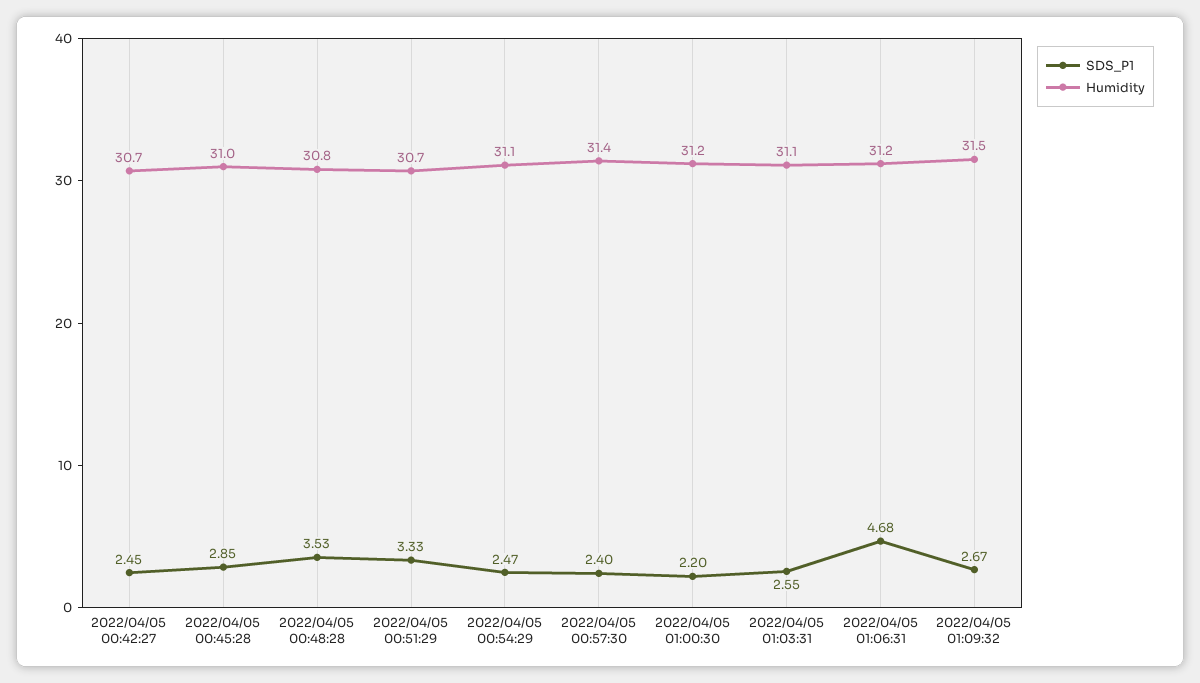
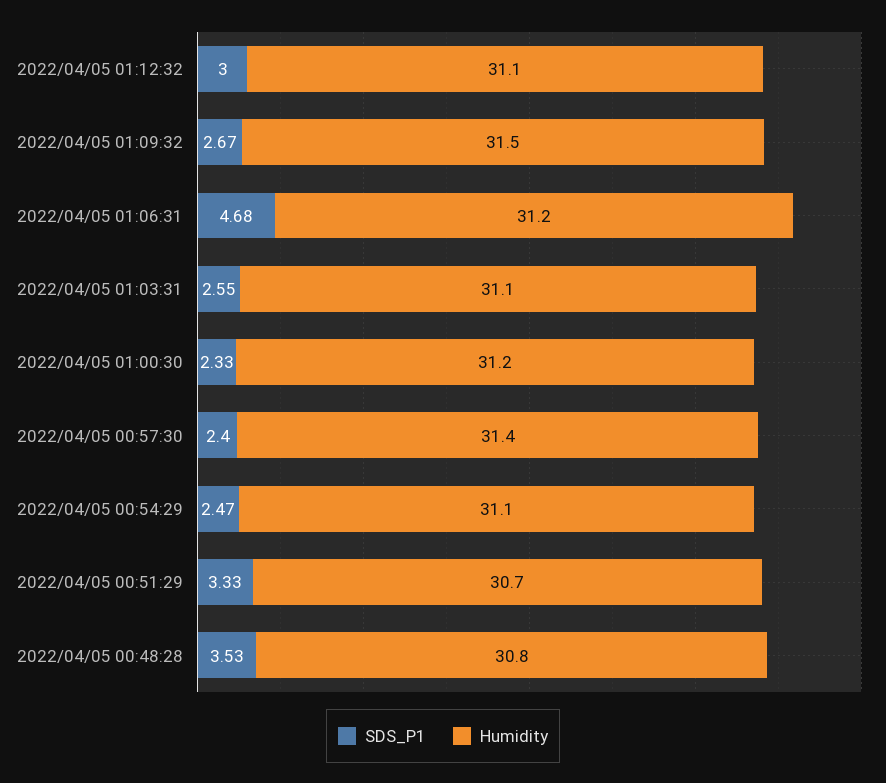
SDS_P1, 2022/04/05 00:42:27: 2.45 -> none
Humidity, 2022/04/05 00:42:27: 30.7 -> none
SDS_P1, 2022/04/05 00:45:28: 2.85 -> none
Humidity, 2022/04/05 00:45:28: 31 -> none
SDS_P1, 2022/04/05 01:00:30: 2.2 -> 2.33
SDS_P1, 2022/04/05 01:12:32: none -> 3
Humidity, 2022/04/05 01:12:32: none -> 31.1

